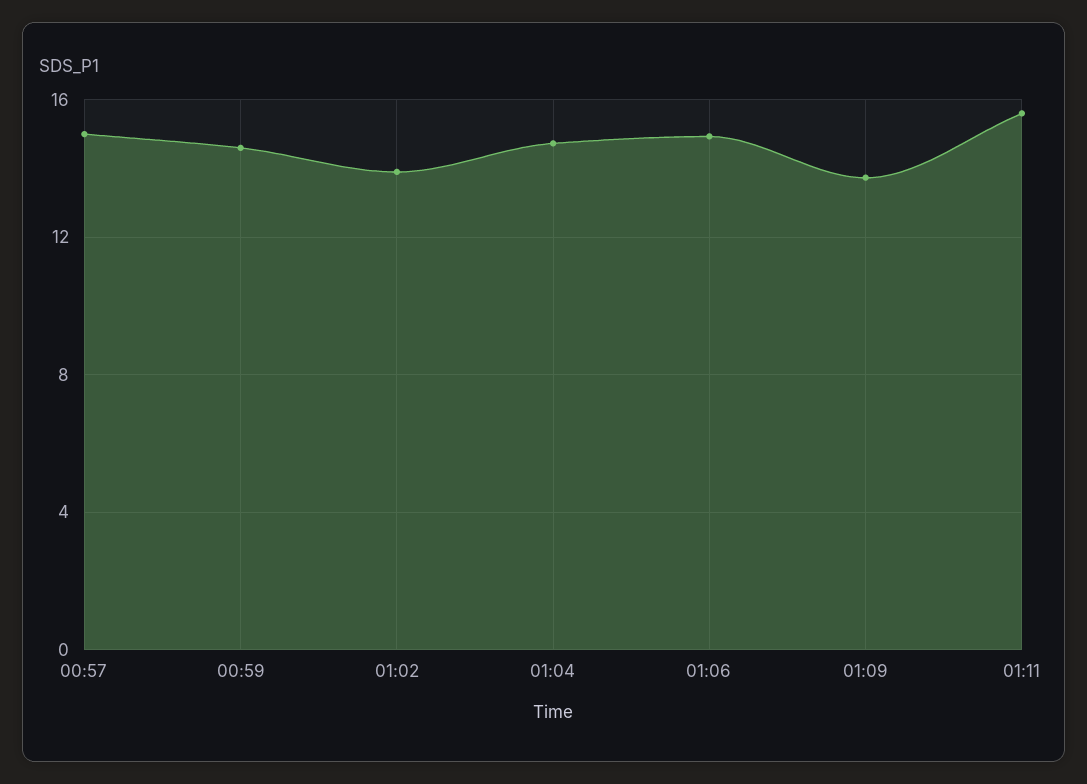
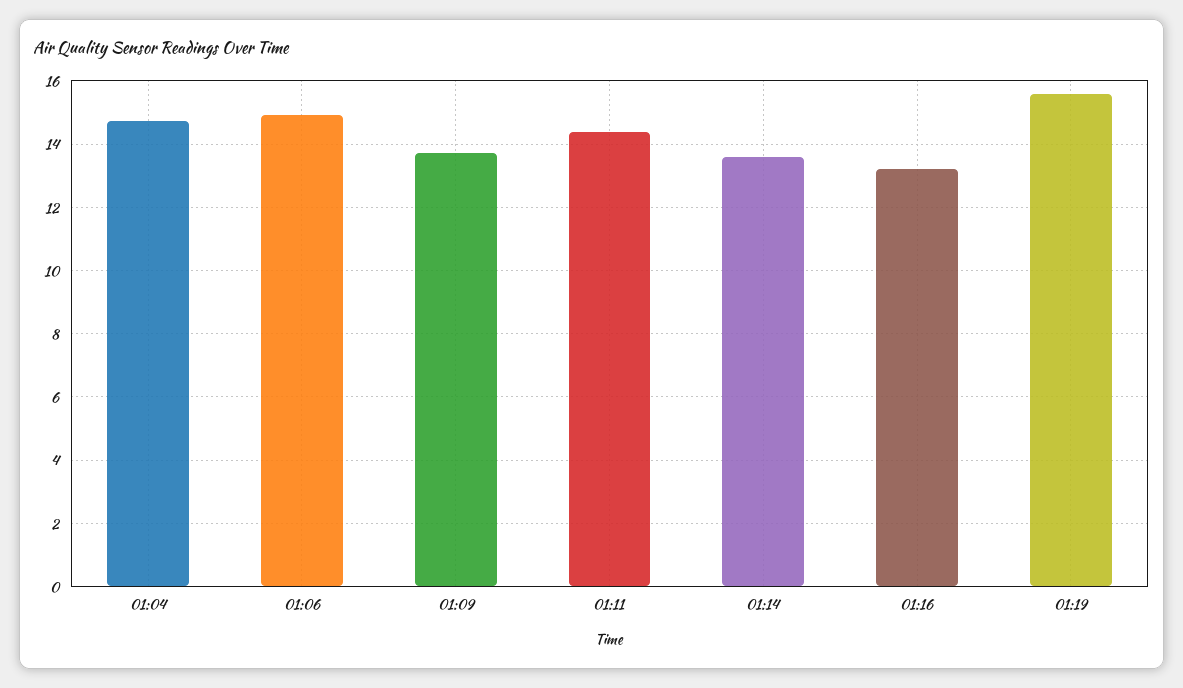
00:57: 15 -> none
00:59: 14.5 -> none
01:02: 14 -> none
01:11: 15.5 -> 14.4
01:14: none -> 13.6
01:16: none -> 13.2
01:19: none -> 15.6

